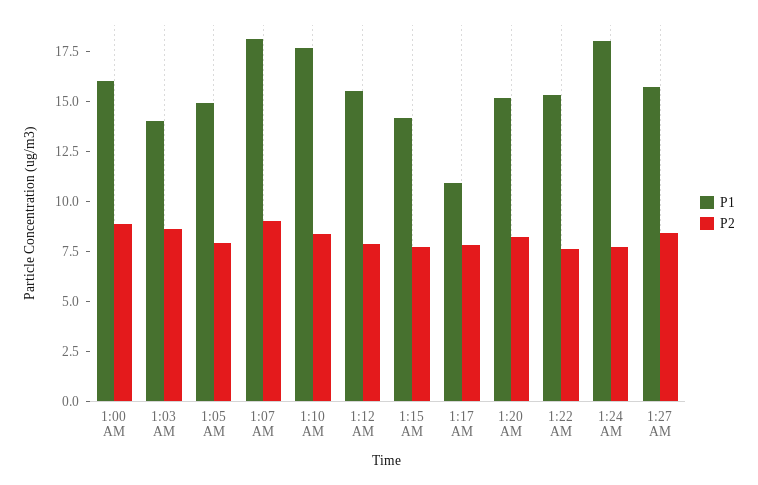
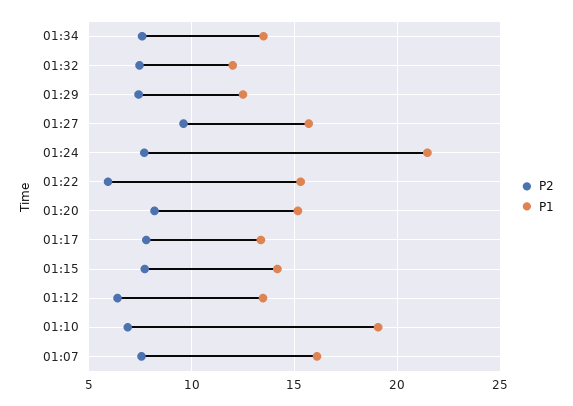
P1, 1:00 AM: 16 -> none
P2, 1:00 AM: 9 -> none
P1, 1:03 AM: 14 -> none
P2, 1:03 AM: 8.5 -> none
P1, 1:05 AM: 15 -> none
P2, 1:05 AM: 8 -> none
P1, 1:07 AM: 18 -> 16
P2, 1:07 AM: 9 -> 7.5
P1, 1:10 AM: 17.5 -> 19
P2, 1:10 AM: 8.5 -> 7
P1, 1:12 AM: 15.5 -> 13.5
P2, 1:12 AM: 8 -> 6.5
P1, 1:17 AM: 11 -> 13.5
P2, 1:22 AM: 7.5 -> 6
P1, 1:24 AM: 18 -> 21.5
P2, 1:27 AM: 8.5 -> 9.5
P2, 01:34: none -> 7.5
P1, 01:34: none -> 13.5
P2, 01:32: none -> 7.5
P1, 01:32: none -> 12
P2, 01:29: none -> 7.5
P1, 01:29: none -> 12.5

